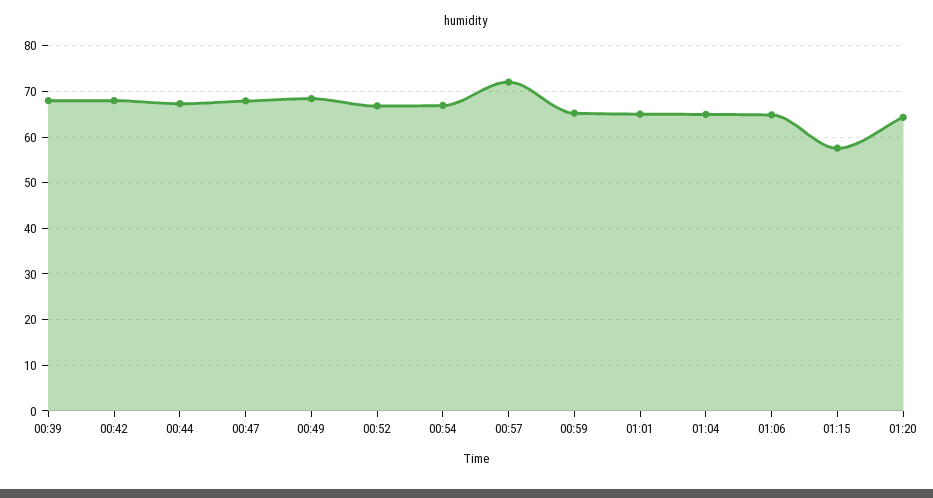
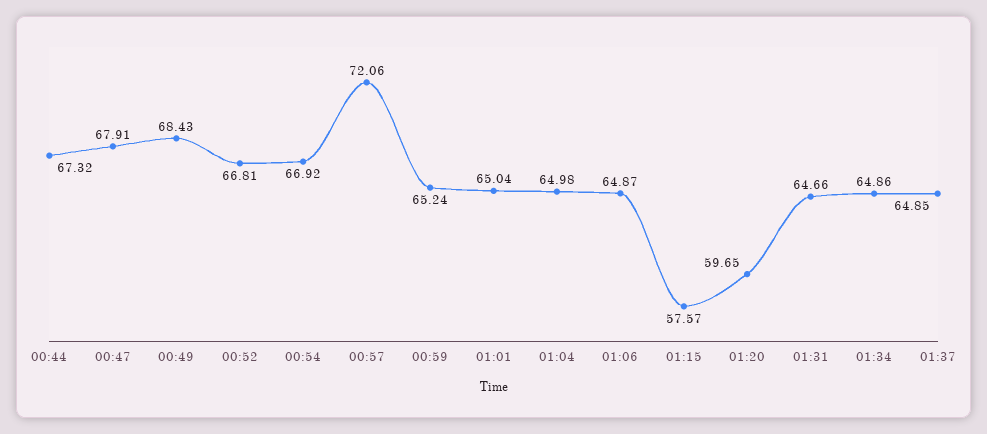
00:39: 68 -> none
00:42: 68 -> none
01:20: 64 -> 59.65
01:31: none -> 64.66
01:34: none -> 64.86
01:37: none -> 64.85

